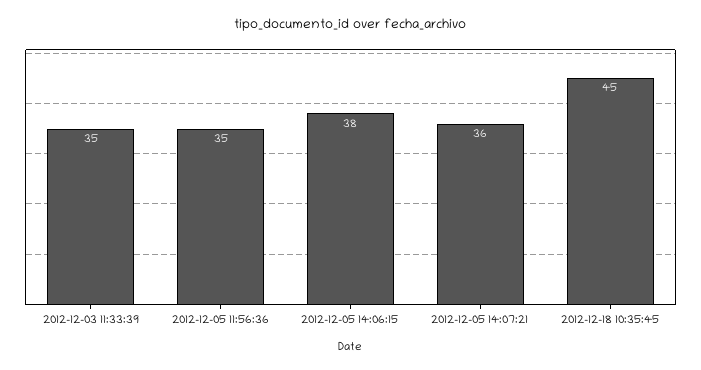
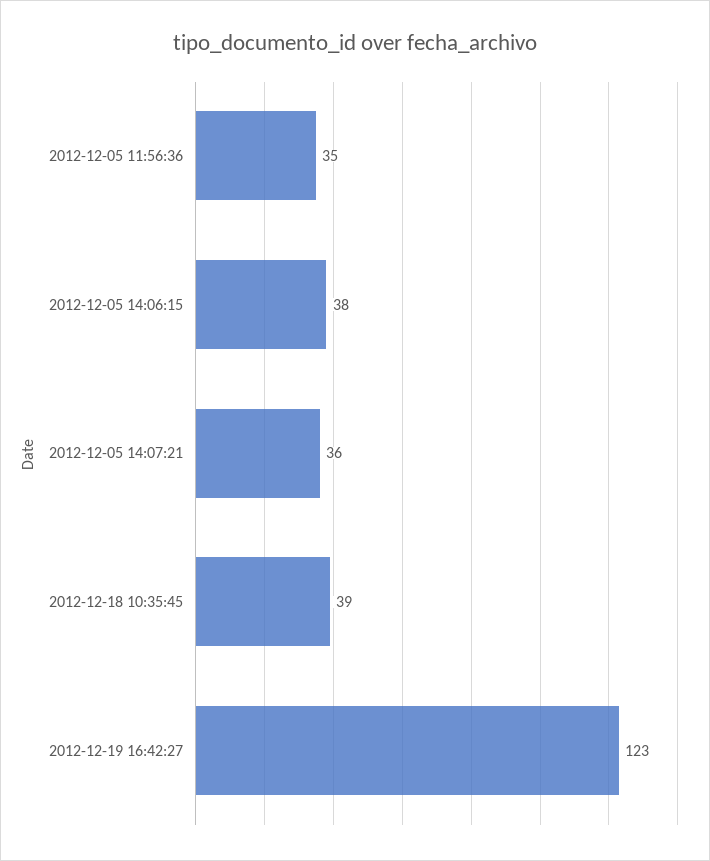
2012-12-03 11:33:39: 35 -> none
2012-12-18 10:35:45: 45 -> 39
2012-12-19 16:42:27: none -> 123

